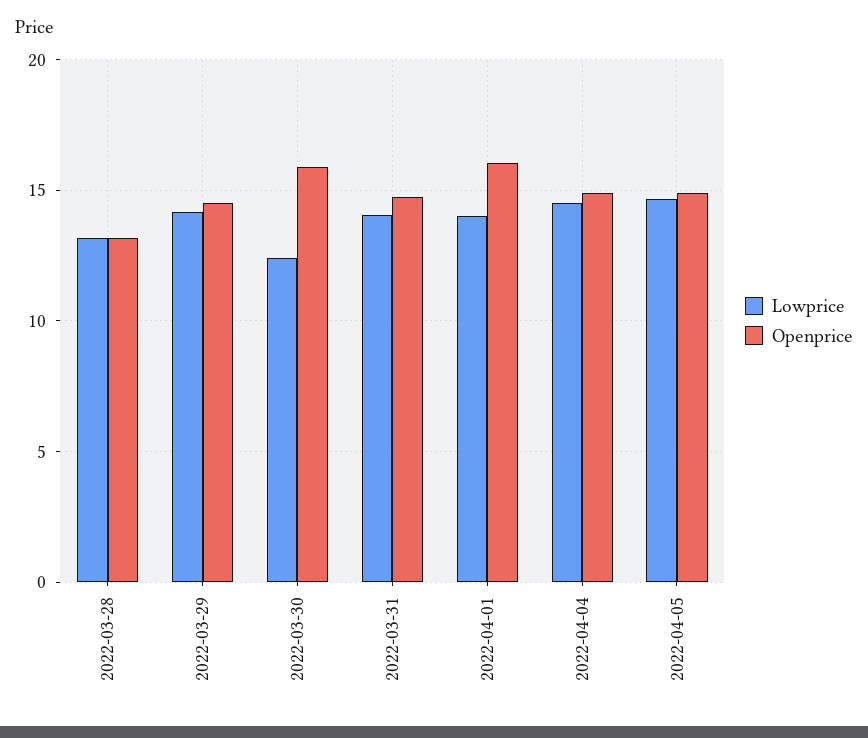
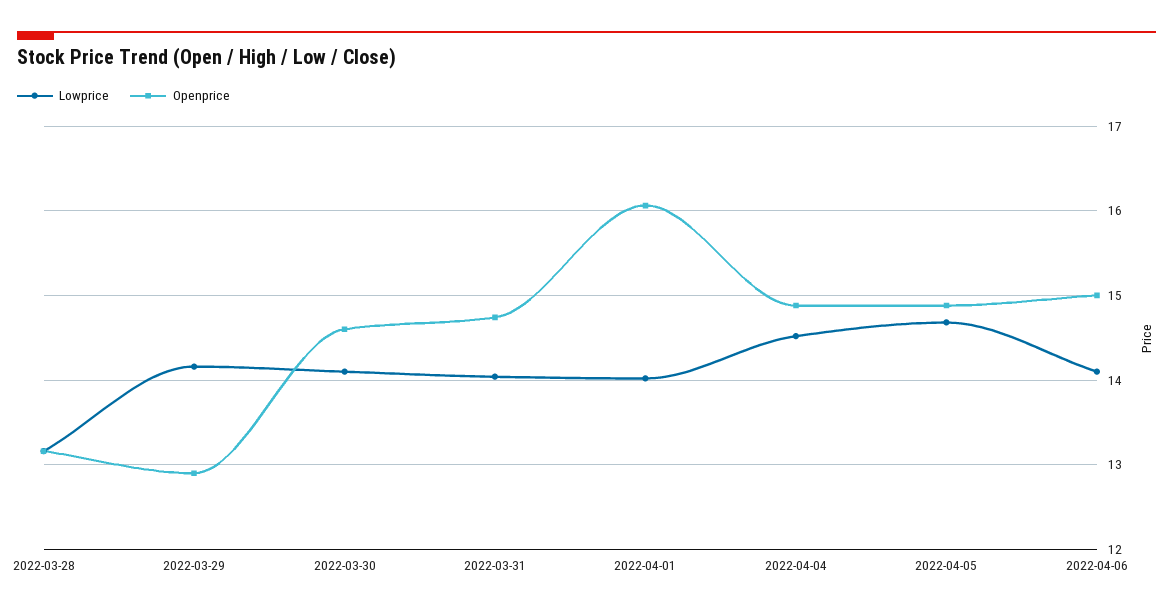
Openprice, 2022-03-29: 14.5 -> 12.9
Lowprice, 2022-03-30: 12.5 -> 14.1
Openprice, 2022-03-30: 16 -> 14.6
Lowprice, 2022-04-06: none -> 14.1
Openprice, 2022-04-06: none -> 15

